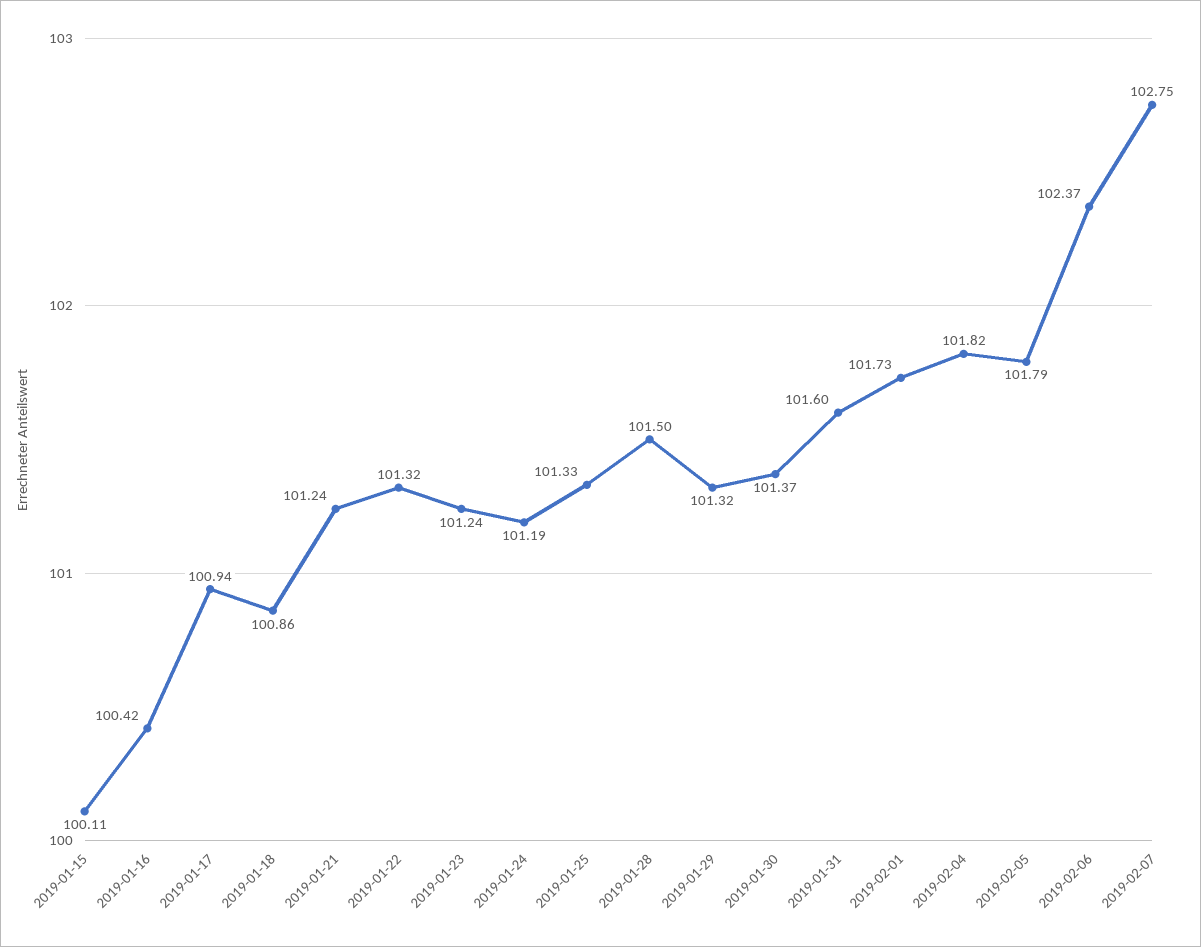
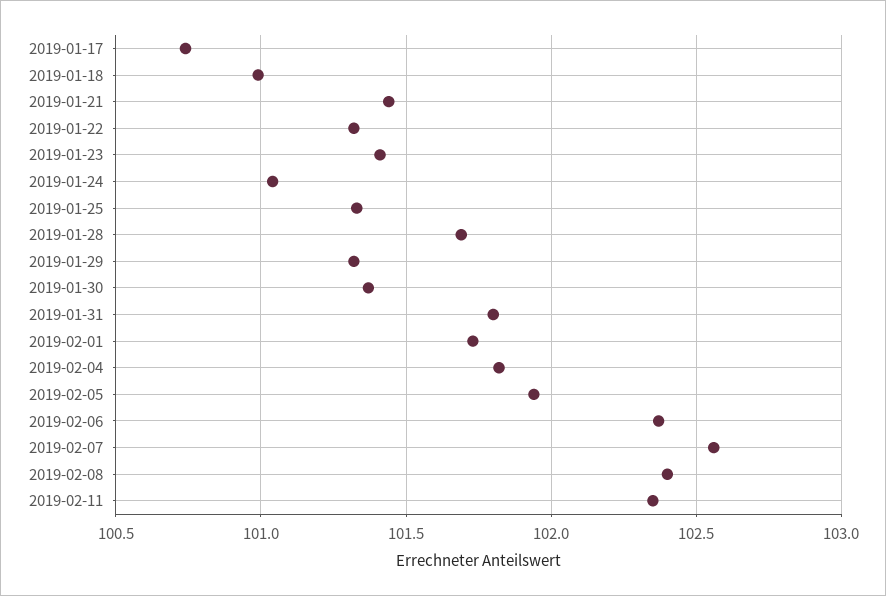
2019-01-15: 100.11 -> none
2019-01-16: 100.42 -> none
2019-01-17: 100.94 -> 100.75
2019-01-18: 100.86 -> 101
2019-01-21: 101.24 -> 101.45
2019-01-23: 101.24 -> 101.4
2019-01-24: 101.19 -> 101.05
2019-01-28: 101.5 -> 101.7
2019-01-31: 101.6 -> 101.8
2019-02-05: 101.79 -> 101.95
2019-02-07: 102.75 -> 102.55
2019-02-08: none -> 102.4
2019-02-11: none -> 102.35

